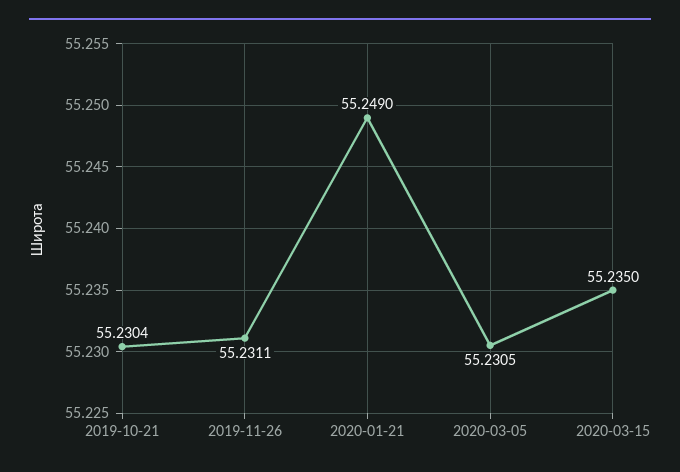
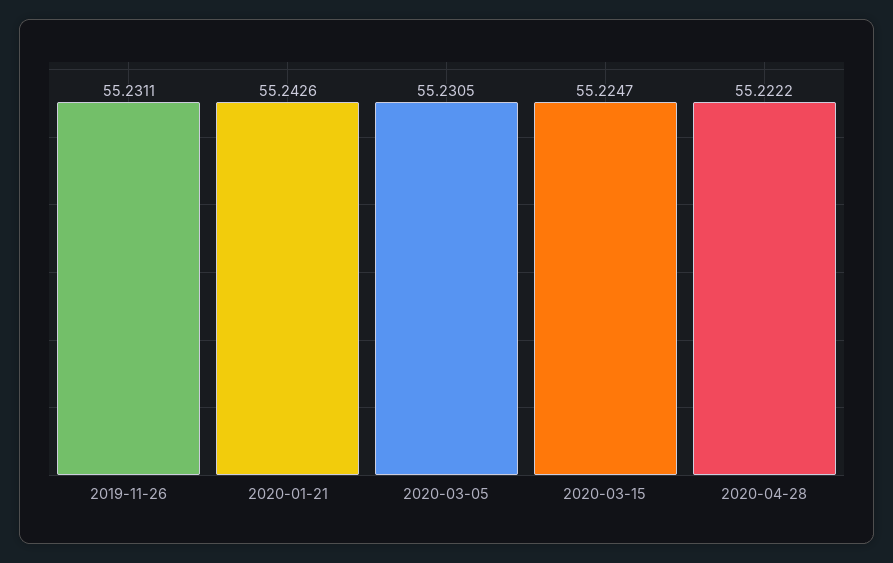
2019-10-21: 55.2304 -> none
2020-01-21: 55.249 -> 55.2426
2020-03-15: 55.235 -> 55.2247
2020-04-28: none -> 55.2222

